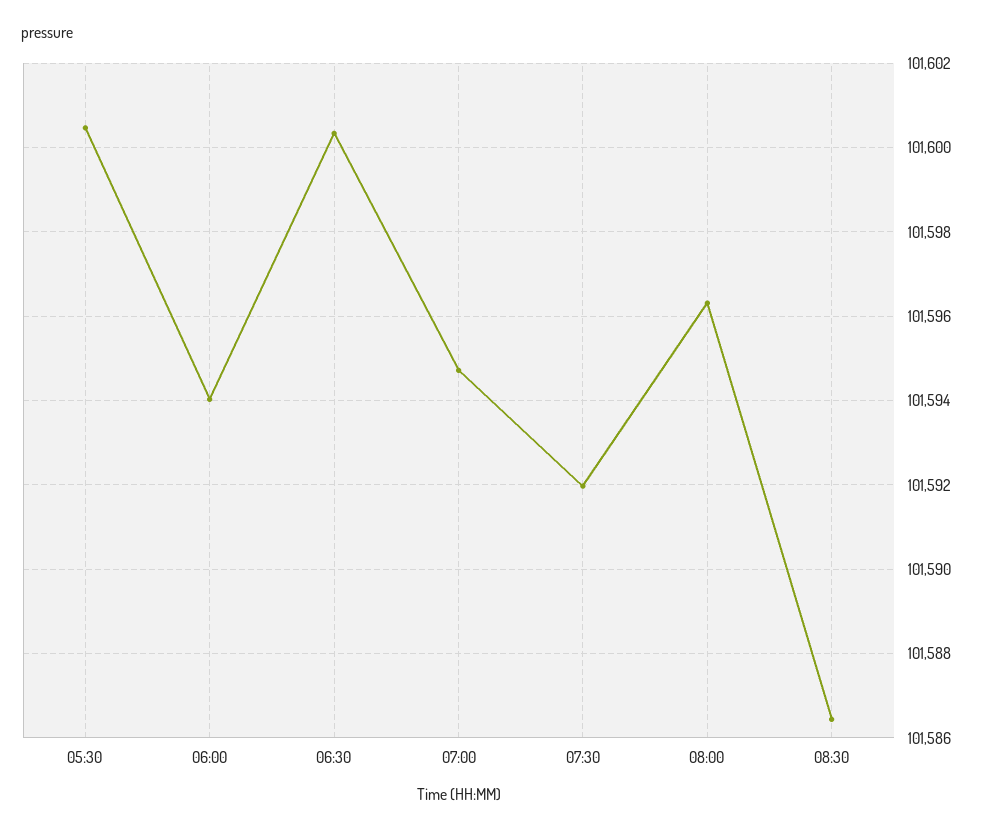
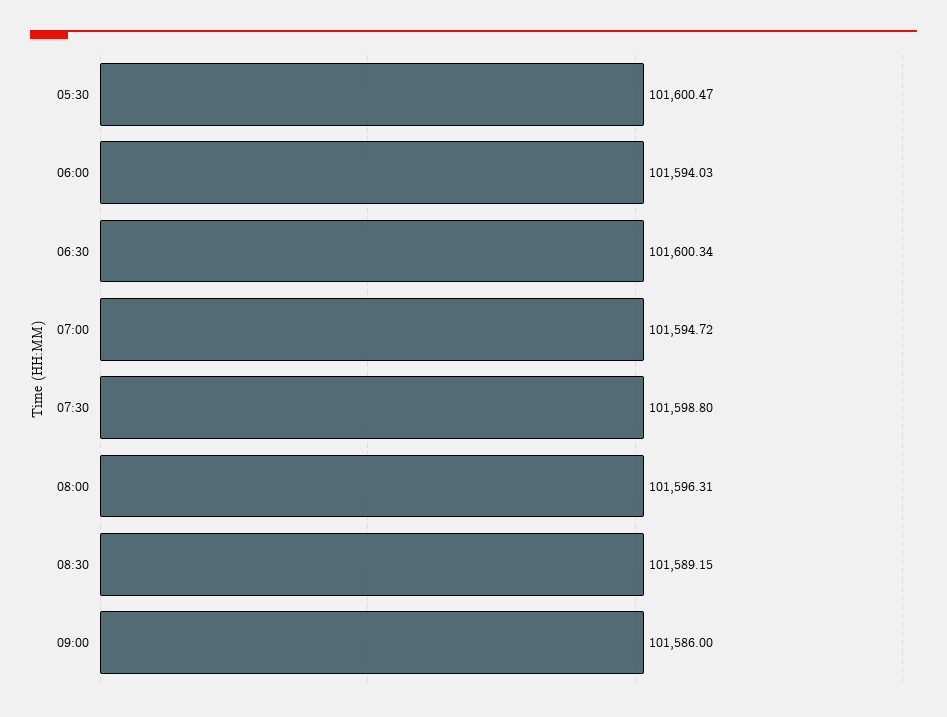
07:30: 101592 -> 101598.8
08:30: 101586.4 -> 101589.15
09:00: none -> 101586

